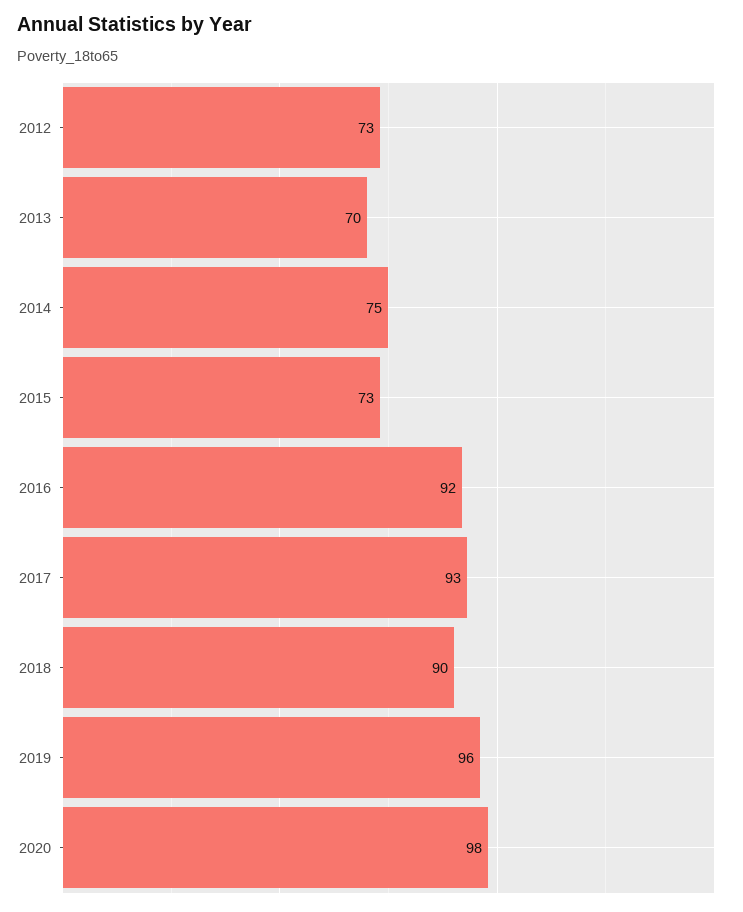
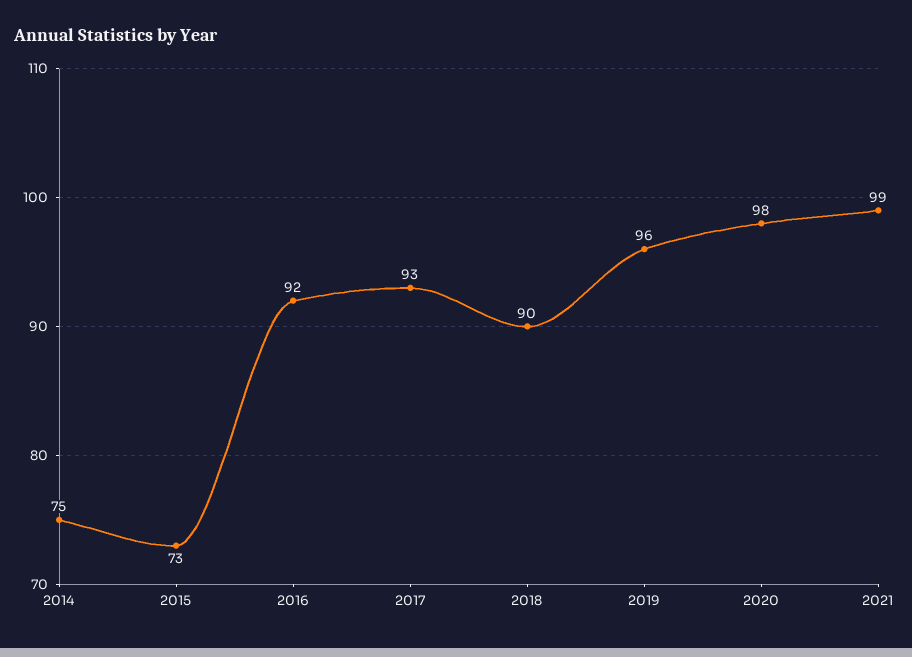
2012: 73 -> none
2013: 70 -> none
2021: none -> 99

